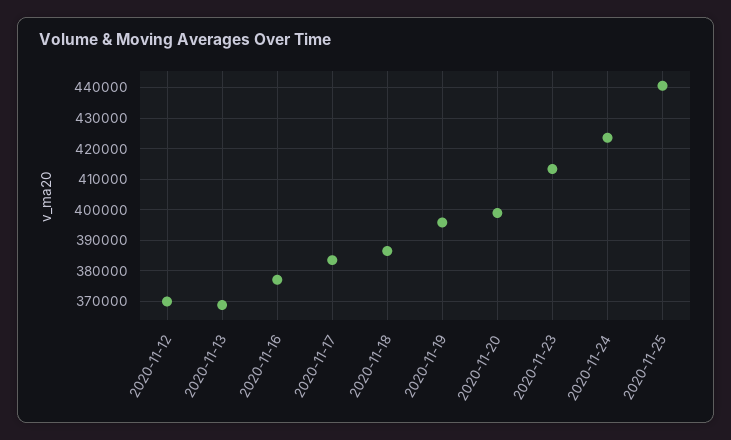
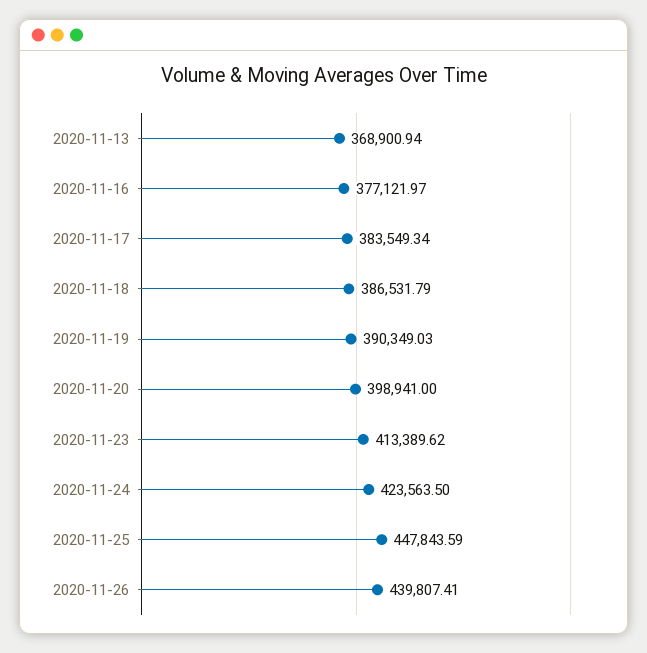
2020-11-12: 370000 -> none
2020-11-19: 396000 -> 390349.03
2020-11-25: 440000 -> 447843.59
2020-11-26: none -> 439807.41

